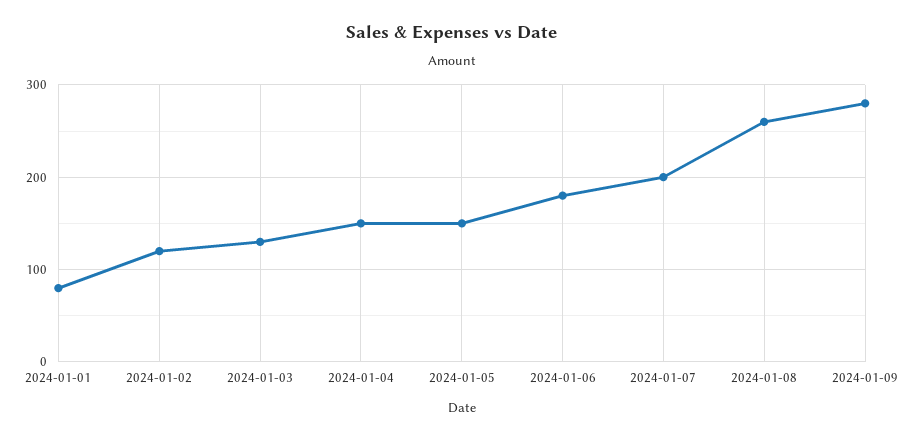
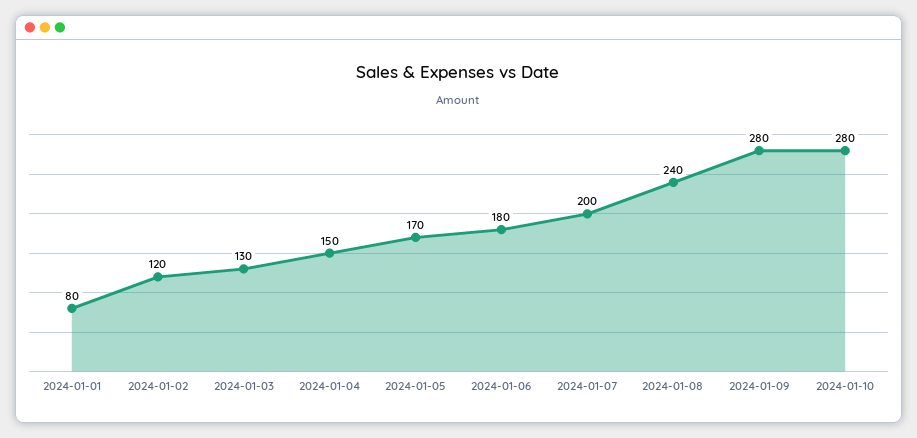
2024-01-05: 150 -> 170
2024-01-08: 260 -> 240
2024-01-10: none -> 280

